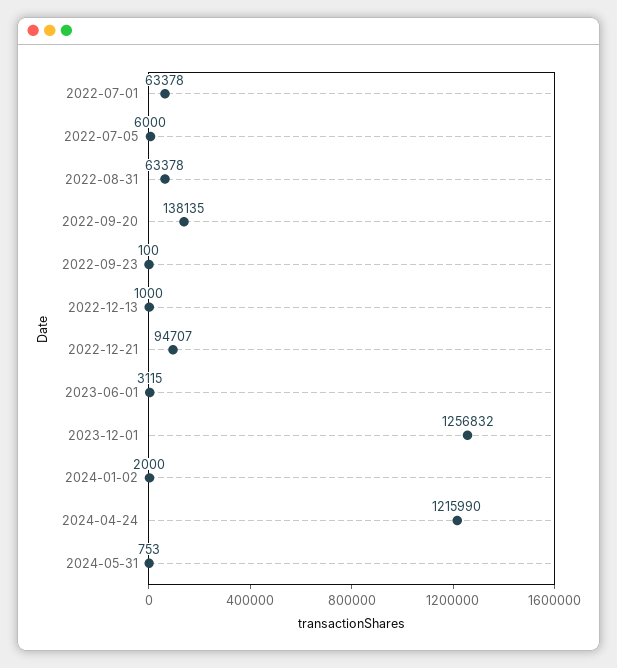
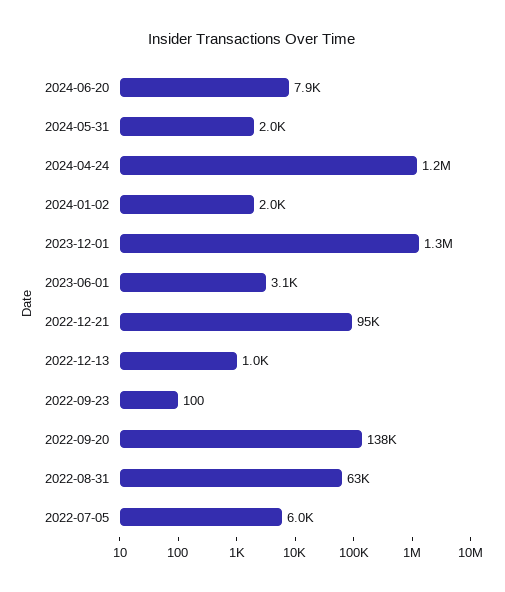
2022-07-01: 63378 -> none
2024-05-31: 753 -> 2000
2024-06-20: none -> 7900

